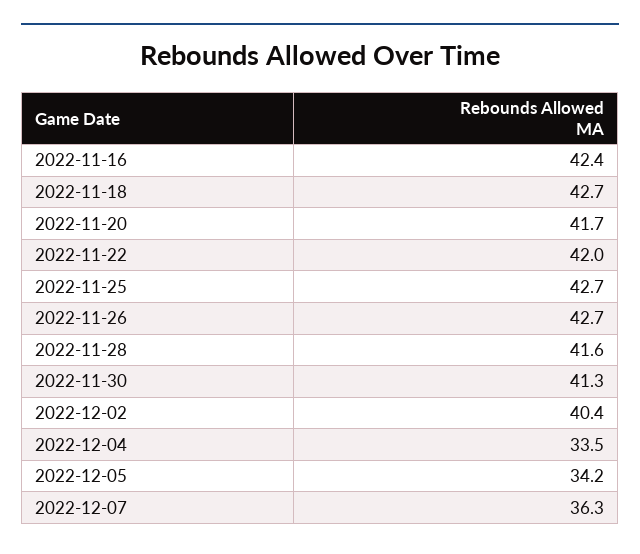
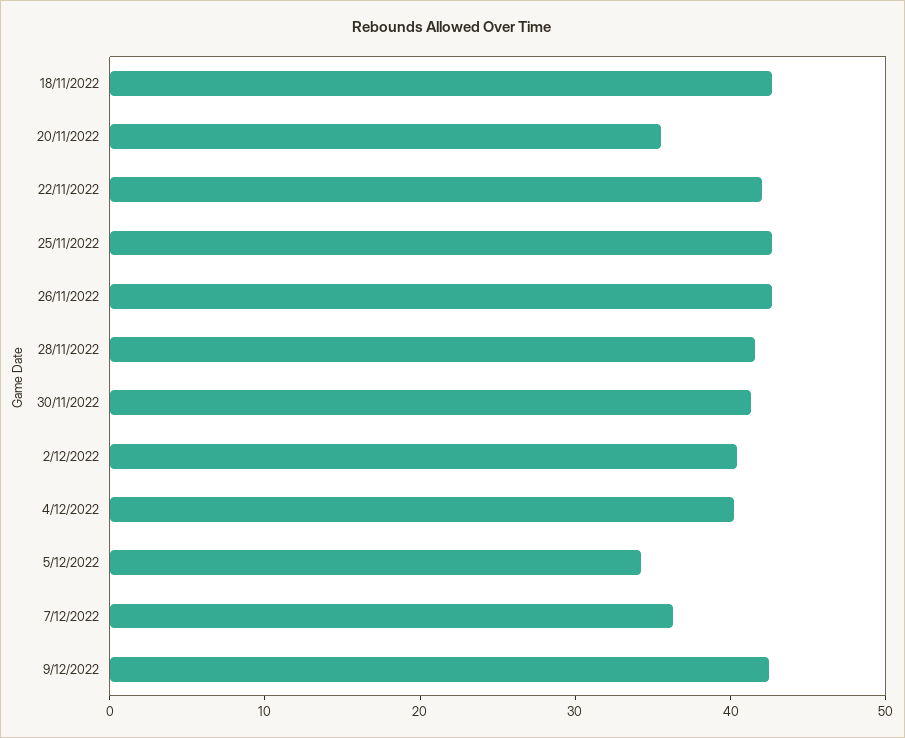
2022-11-16: 42.4 -> none
2022-11-20: 41.7 -> 36
2022-12-04: 33.5 -> 40
9/12/2022: none -> 42

